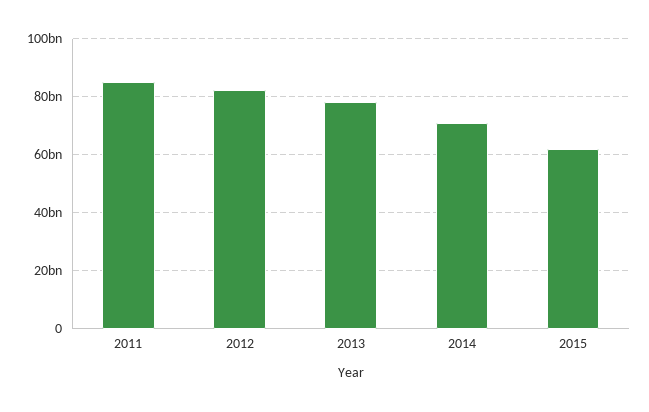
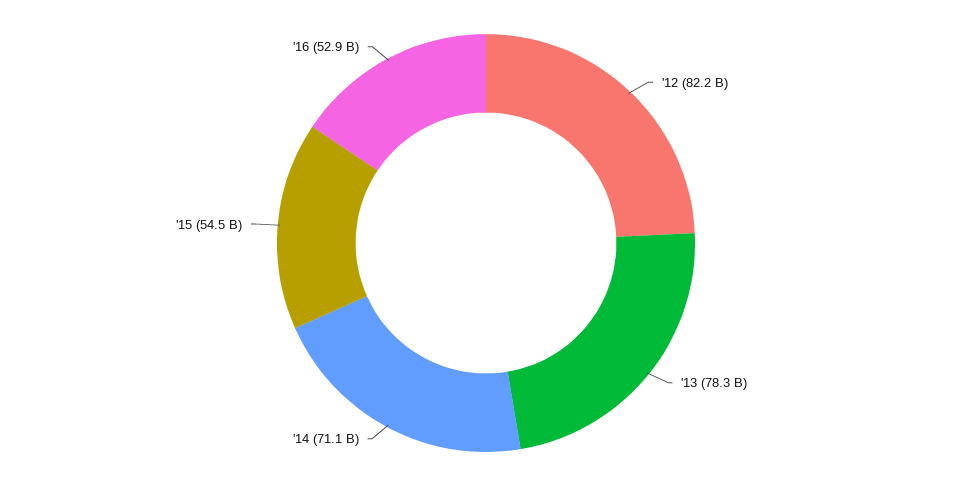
2011: 85000000000 -> none
2015: 62500000000 -> 54500000000
'16: none -> 52900000000

